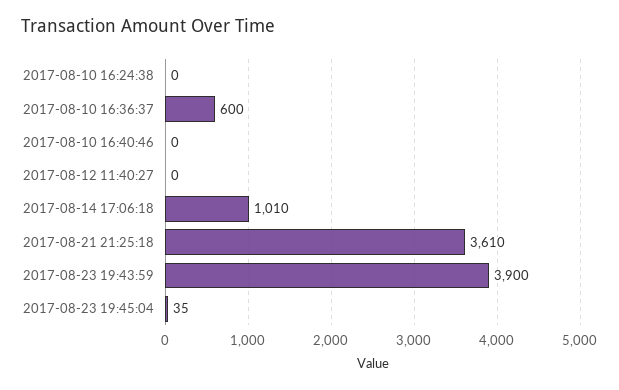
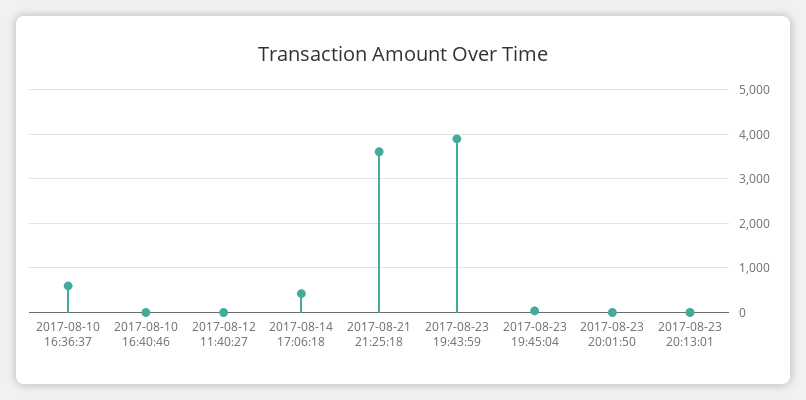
2017-08-10 16:24:38: 0 -> none
2017-08-14 17:06:18: 1010 -> 400
2017-08-23 20:01:50: none -> 0
2017-08-23 20:13:01: none -> 0

